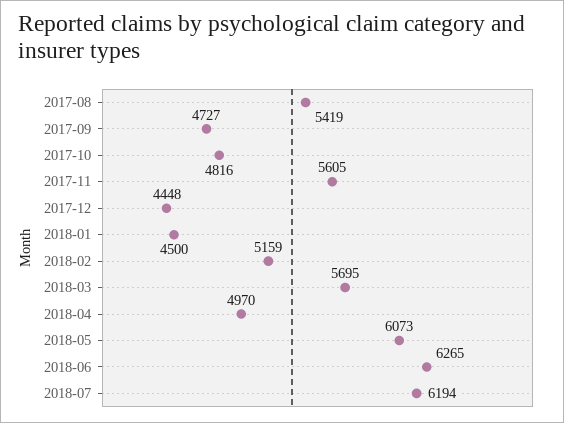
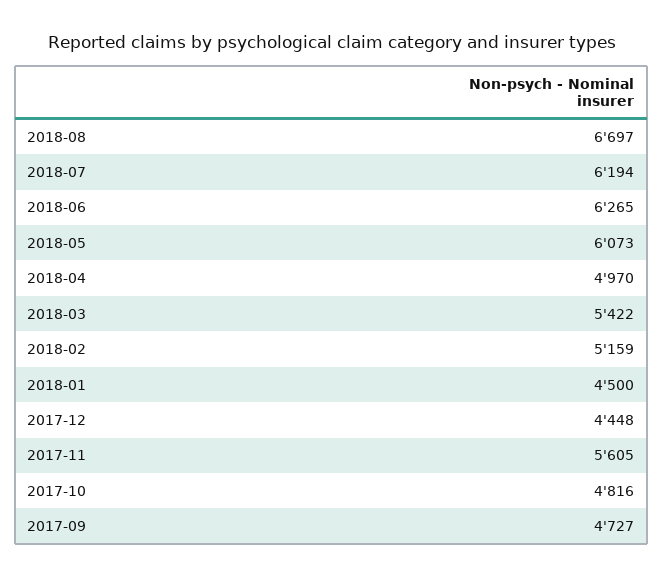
2017-08: 5419 -> none
2018-03: 5695 -> 5422
2018-08: none -> 6697

